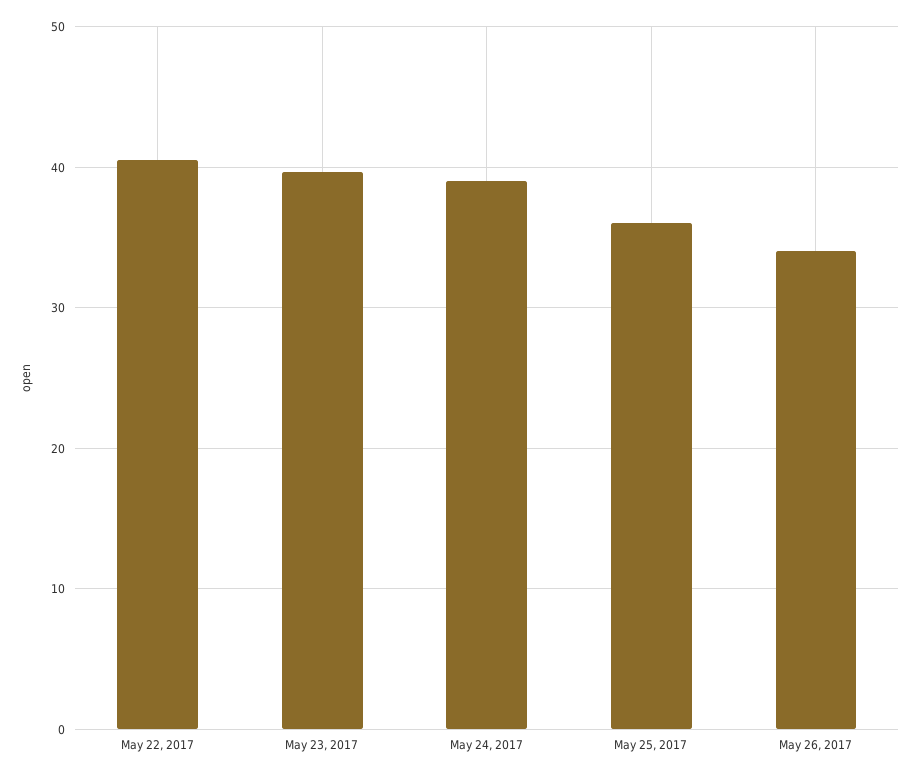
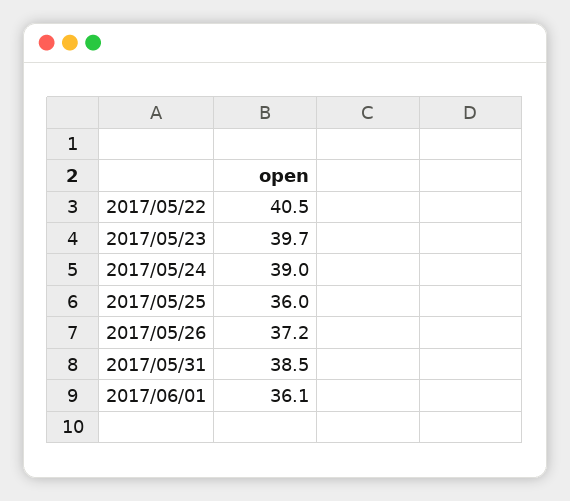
May 26, 2017: 34 -> 37.2
2017/05/31: none -> 38.5
2017/06/01: none -> 36.1

